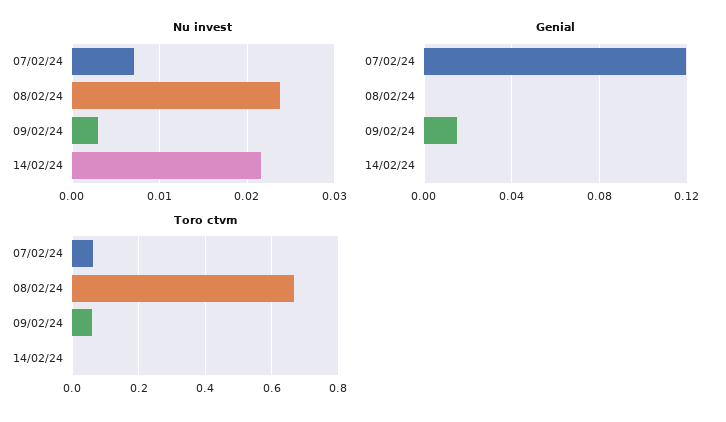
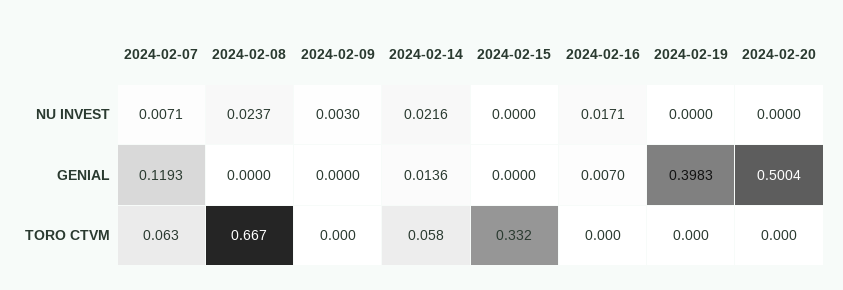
Genial, 09/02/24: 0.015 -> 0
Genial, 14/02/24: 0 -> 0.0136
Toro ctvm, 09/02/24: 0.06 -> 0
Toro ctvm, 14/02/24: 0 -> 0.058
Nu invest, 2024-02-15: none -> 0
Nu invest, 2024-02-16: none -> 0.0171
Nu invest, 2024-02-19: none -> 0
Nu invest, 2024-02-20: none -> 0
Genial, 2024-02-15: none -> 0
Genial, 2024-02-16: none -> 0.007
Genial, 2024-02-19: none -> 0.3983
Genial, 2024-02-20: none -> 0.5004
Toro ctvm, 2024-02-15: none -> 0.332
Toro ctvm, 2024-02-16: none -> 0
Toro ctvm, 2024-02-19: none -> 0
Toro ctvm, 2024-02-20: none -> 0

